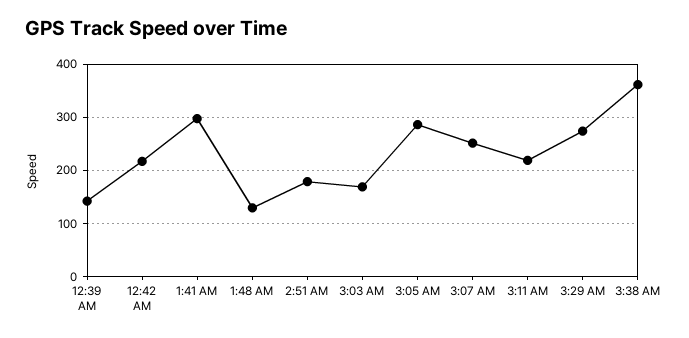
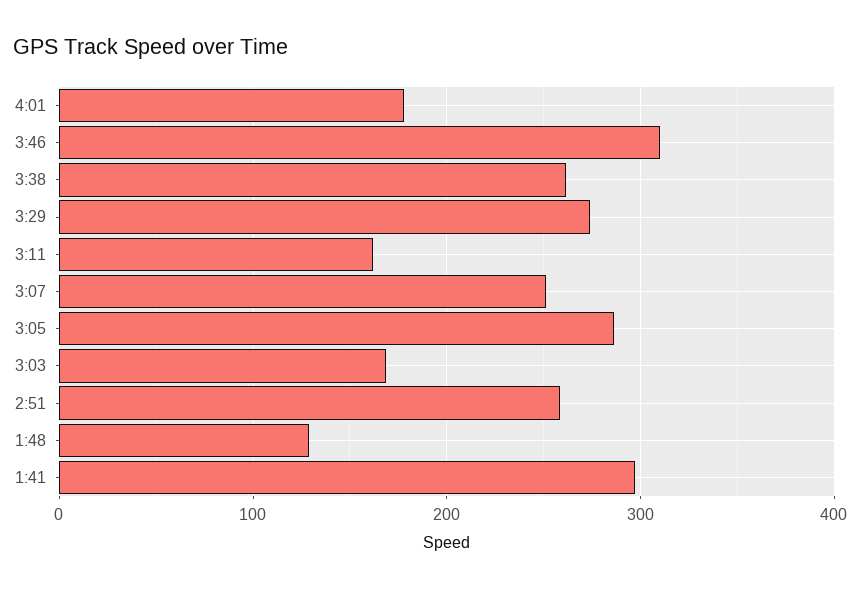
12:39 AM: 140 -> none
12:42 AM: 220 -> none
2:51 AM: 180 -> 260
3:11 AM: 220 -> 160
3:38 AM: 360 -> 260
4:01: none -> 180
3:46: none -> 310

